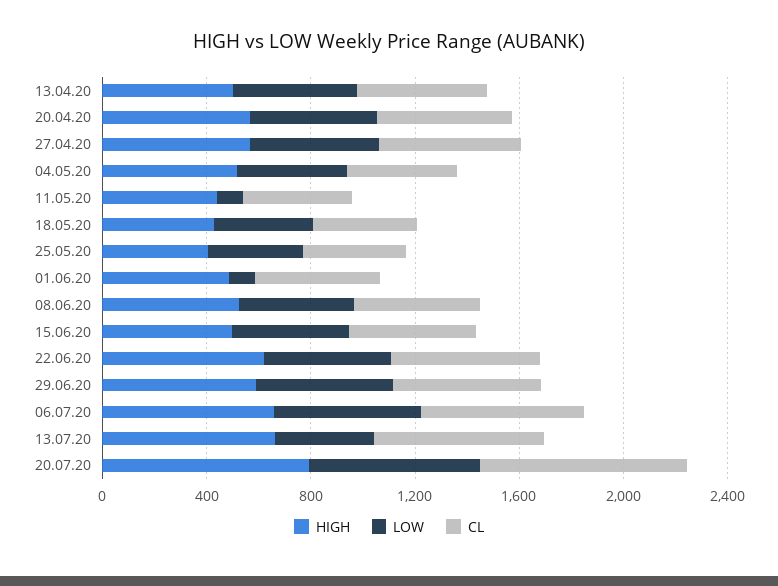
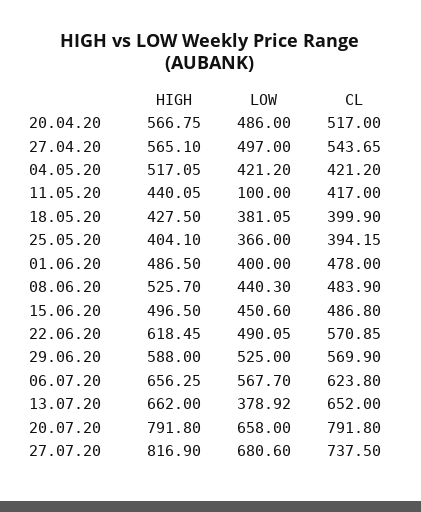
HIGH, 13.04.20: 500 -> none
LOW, 13.04.20: 500 -> none
CL, 13.04.20: 500 -> none
LOW, 01.06.20: 100 -> 400
HIGH, 27.07.20: none -> 816.9
LOW, 27.07.20: none -> 680.6
CL, 27.07.20: none -> 737.5

